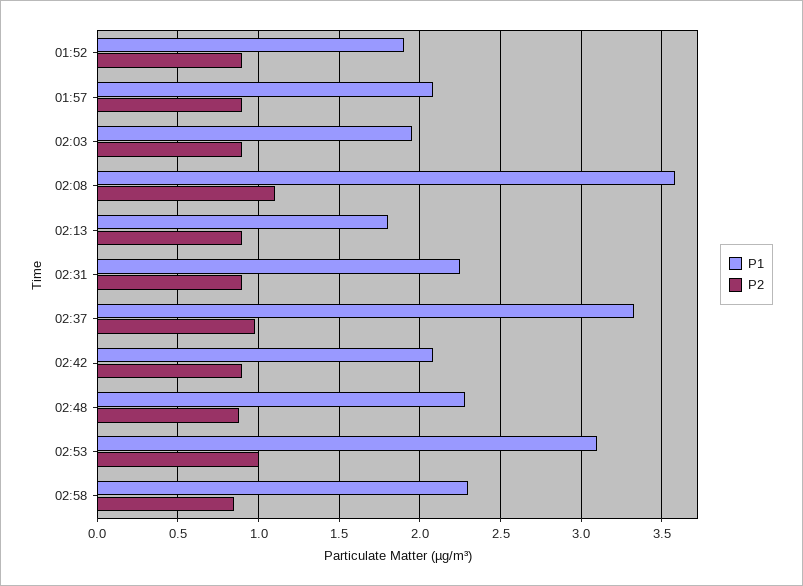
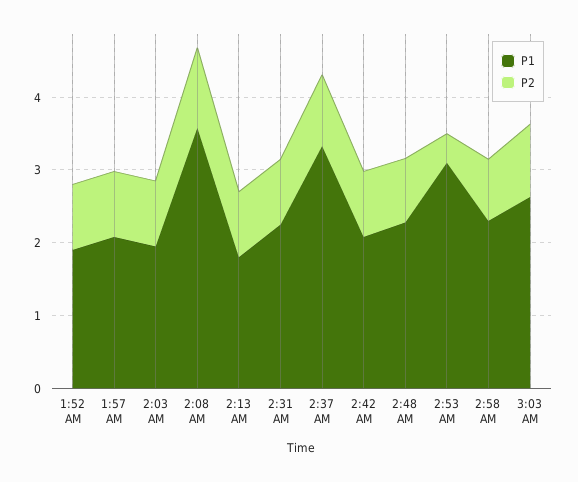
P2, 02:53: 1 -> 0.4
P1, 3:03 AM: none -> 2.6
P2, 3:03 AM: none -> 1

